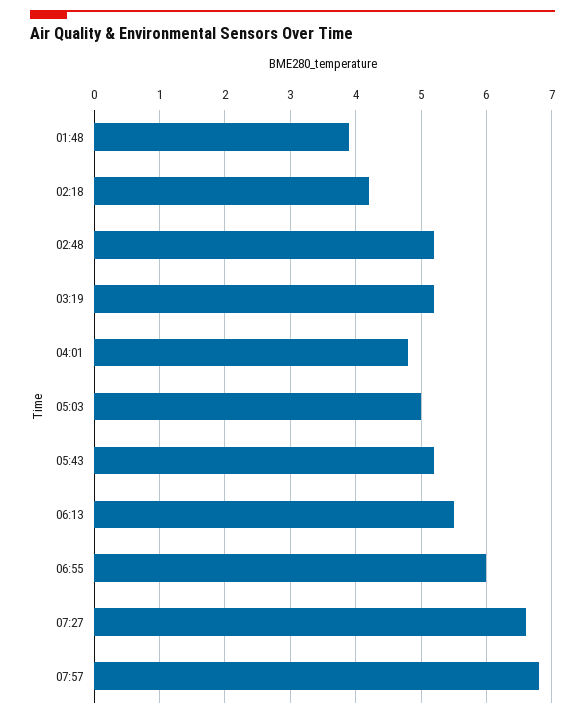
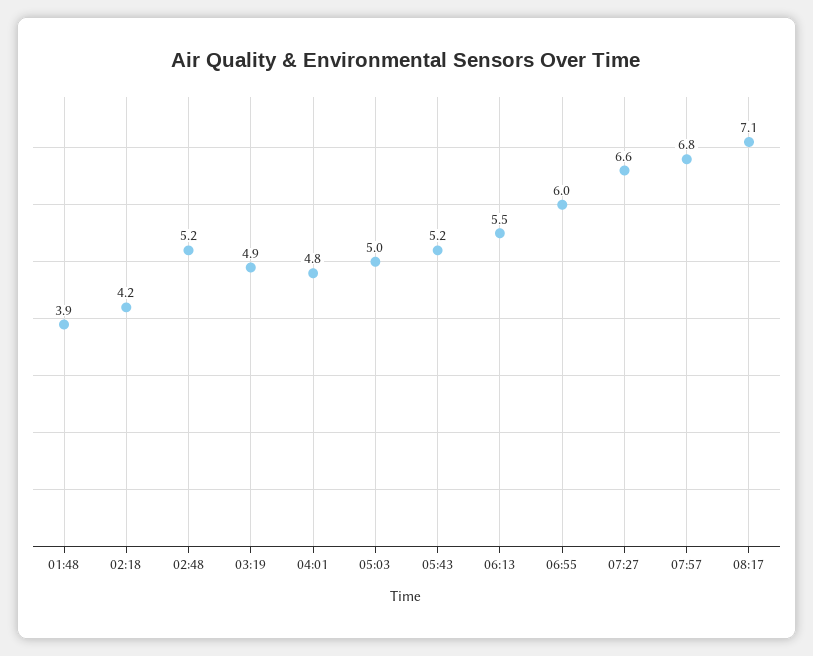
03:19: 5.2 -> 4.9
08:17: none -> 7.1

